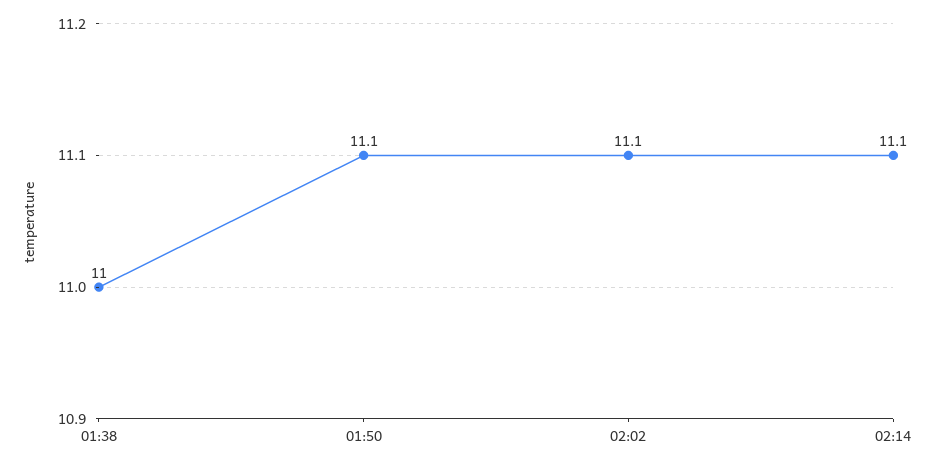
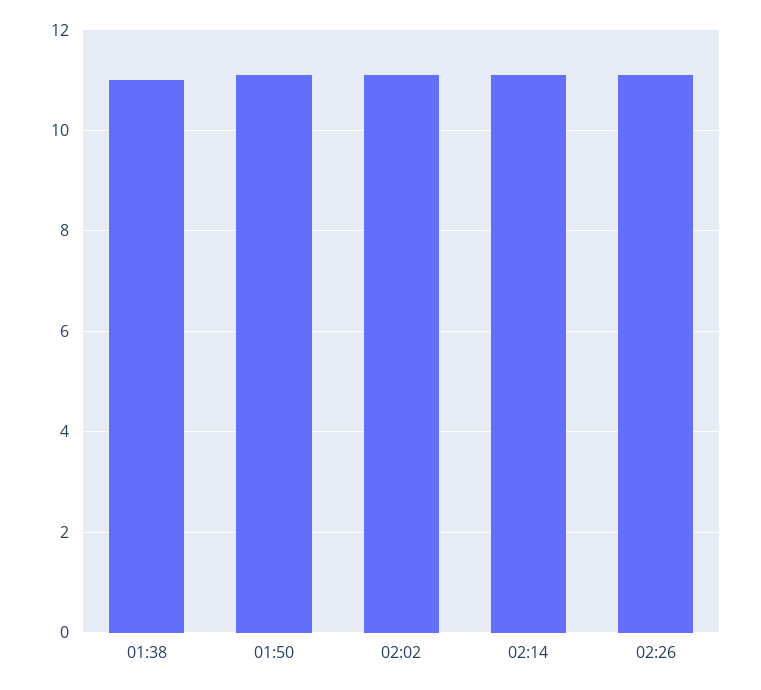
02:26: none -> 11

